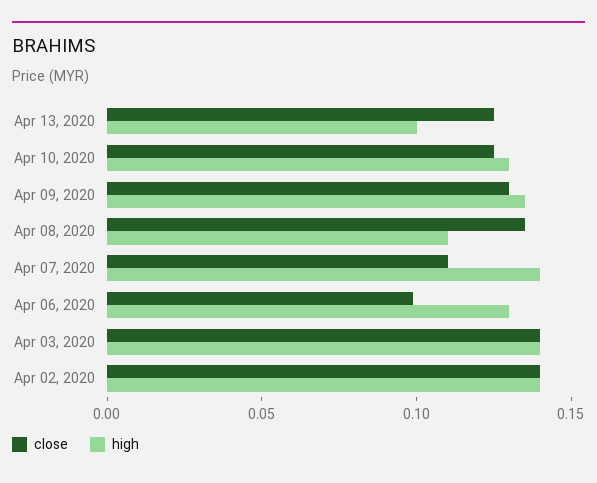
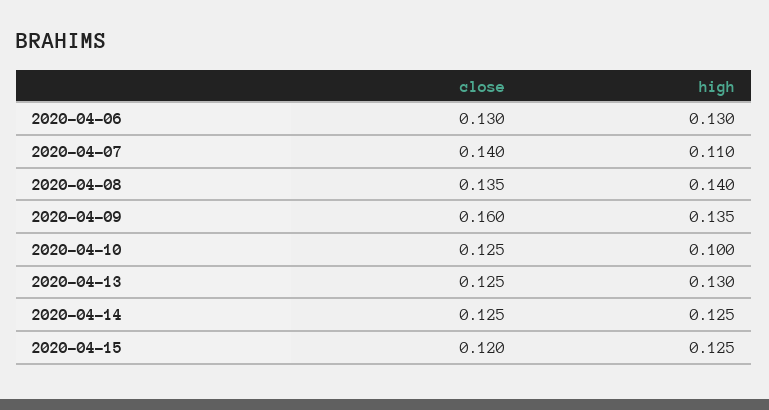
high, Apr 13, 2020: 0.1 -> 0.13
high, Apr 10, 2020: 0.13 -> 0.1
close, Apr 09, 2020: 0.13 -> 0.16
high, Apr 08, 2020: 0.11 -> 0.14
close, Apr 07, 2020: 0.11 -> 0.14
high, Apr 07, 2020: 0.14 -> 0.11
close, Apr 06, 2020: 0.1 -> 0.13
close, Apr 03, 2020: 0.14 -> none
high, Apr 03, 2020: 0.14 -> none
close, Apr 02, 2020: 0.14 -> none
high, Apr 02, 2020: 0.14 -> none
close, 2020-04-14: none -> 0.125
high, 2020-04-14: none -> 0.125
close, 2020-04-15: none -> 0.12
high, 2020-04-15: none -> 0.125

